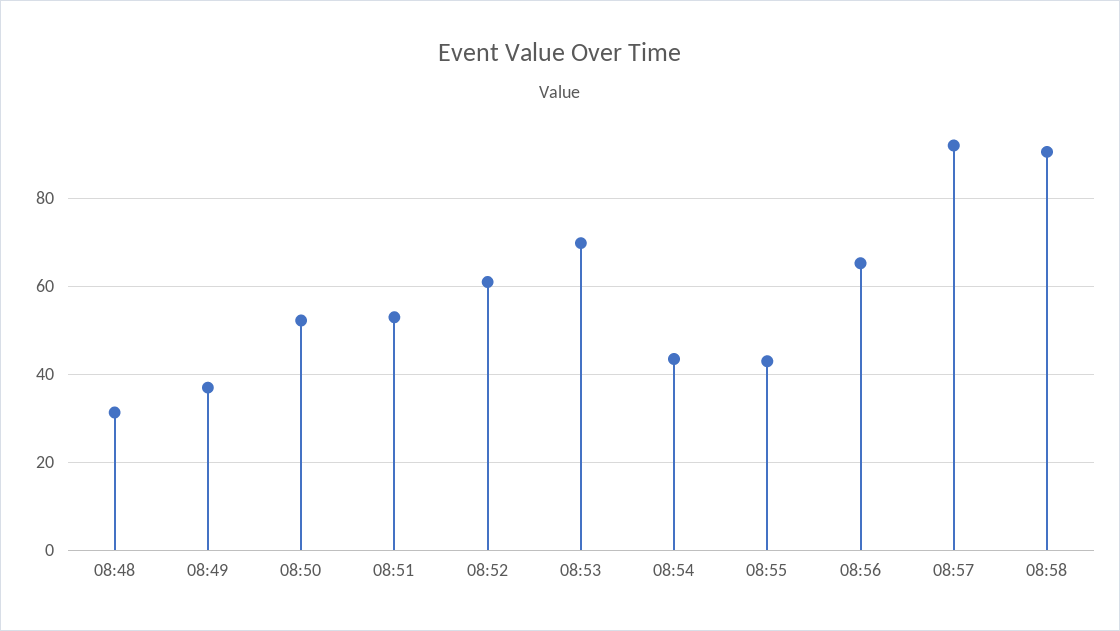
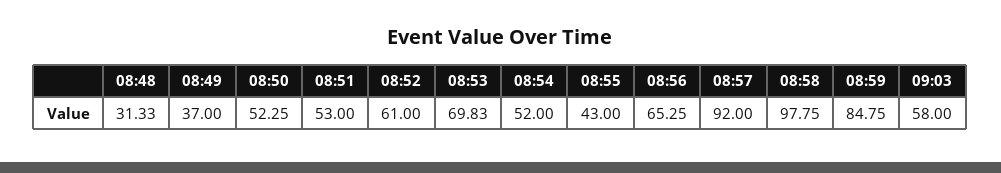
08:54: 44 -> 52
08:58: 90 -> 97.75
08:59: none -> 84.75
09:03: none -> 58

